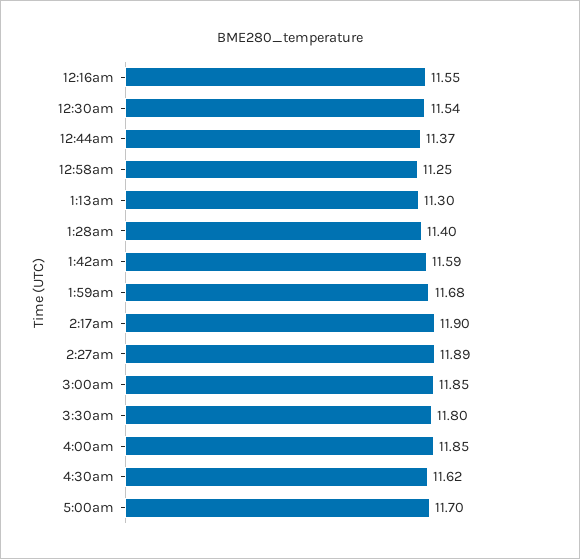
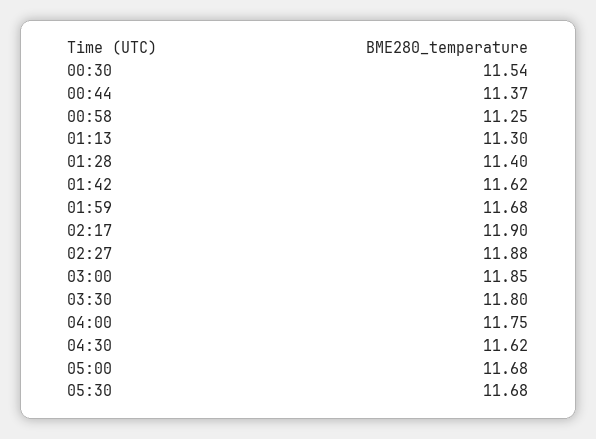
12:16am: 11.55 -> none
1:42am: 11.59 -> 11.62
2:27am: 11.89 -> 11.88
4:00am: 11.85 -> 11.75
5:00am: 11.7 -> 11.68
05:30: none -> 11.68

